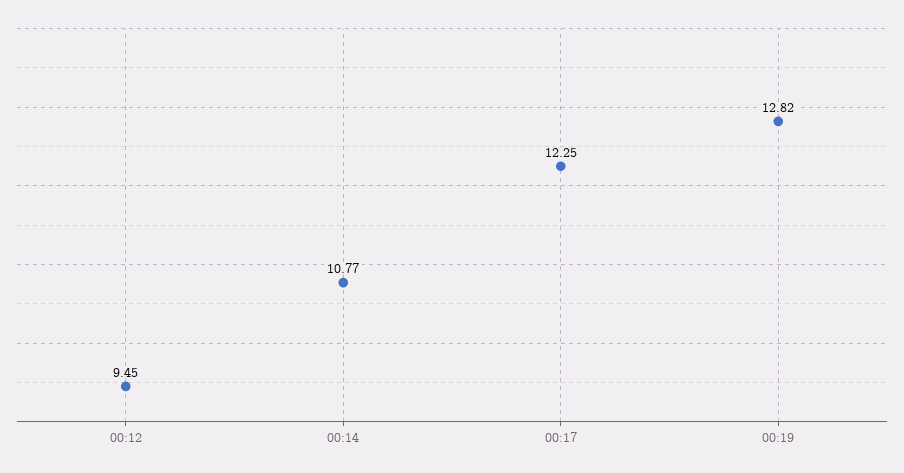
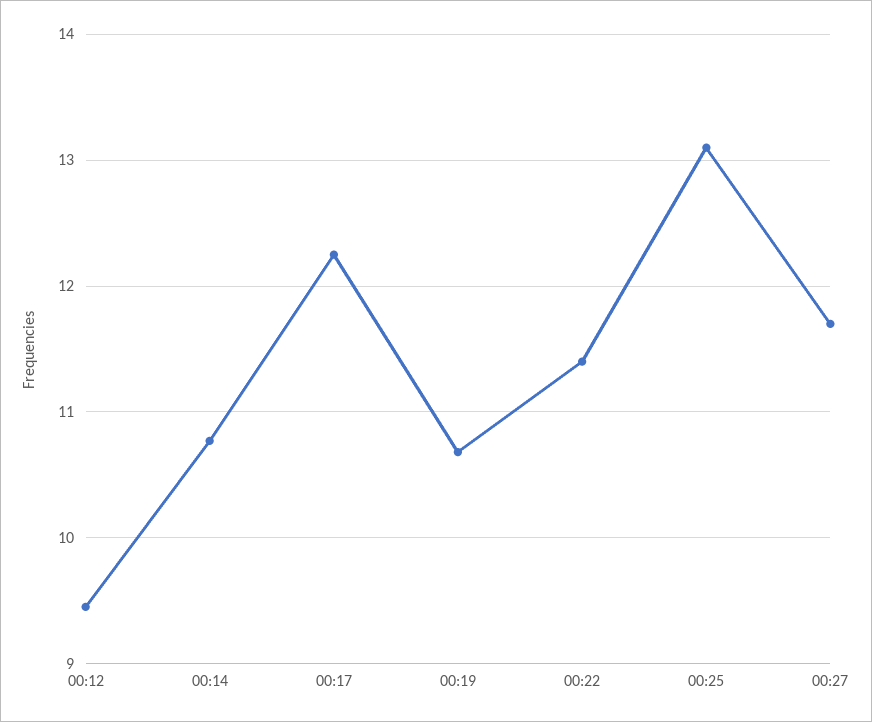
00:19: 12.82 -> 10.7
00:22: none -> 11.4
00:25: none -> 13.1
00:27: none -> 11.7

